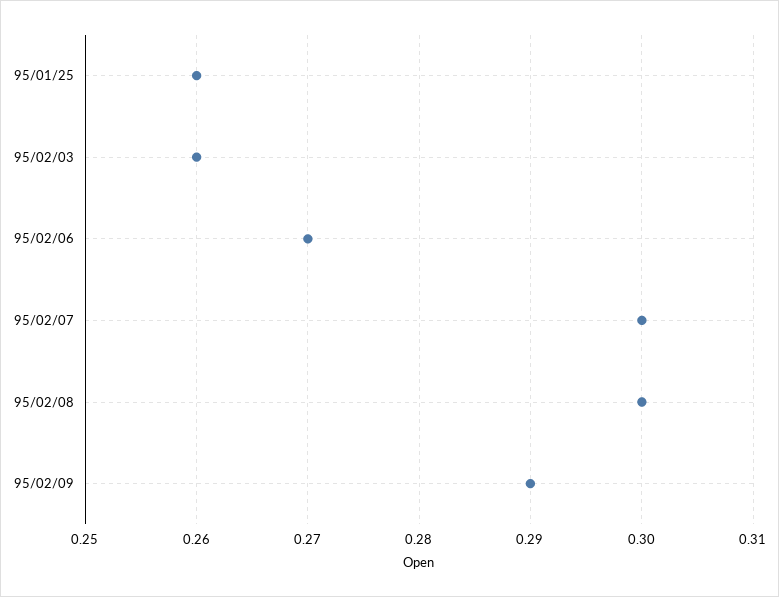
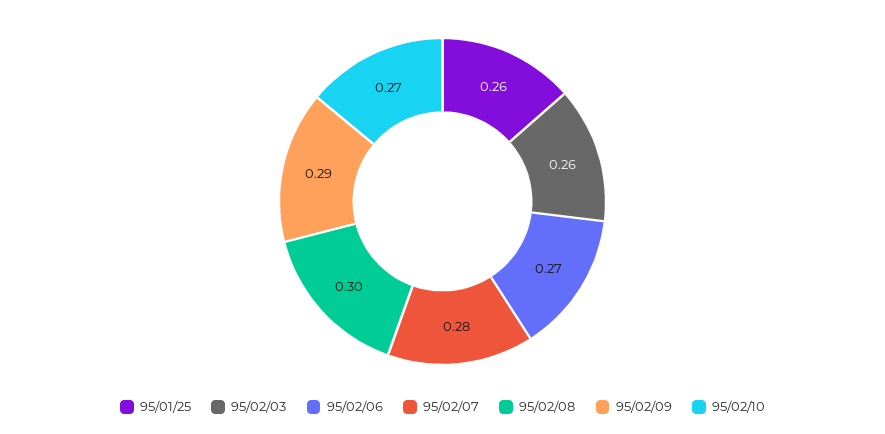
95/02/07: 0.3 -> 0.28
95/02/10: none -> 0.27

